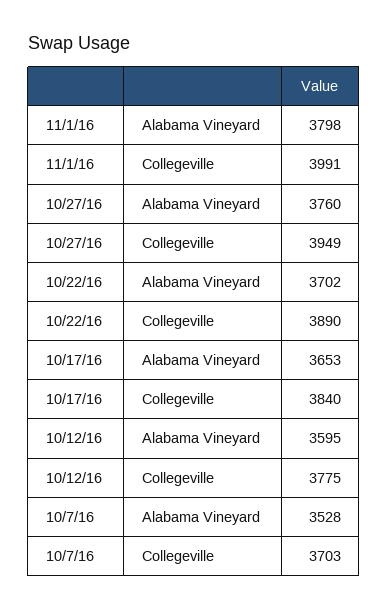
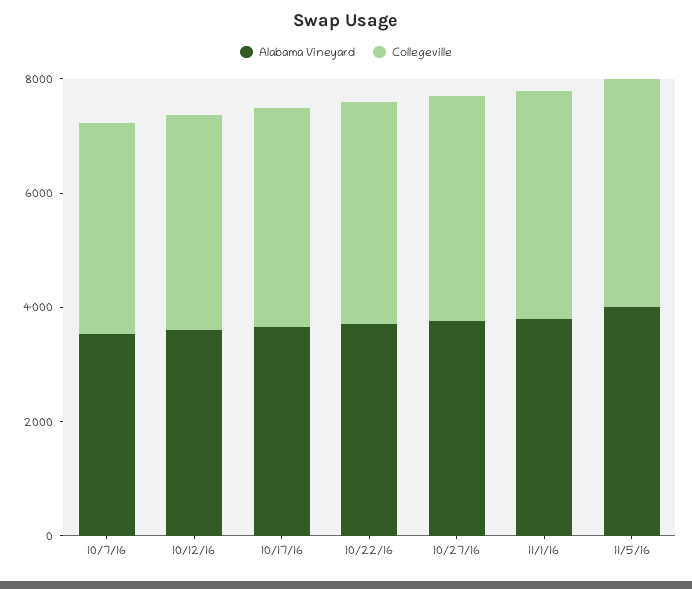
Alabama Vineyard, 11/5/16: none -> 4000
Collegeville, 11/5/16: none -> 4000

